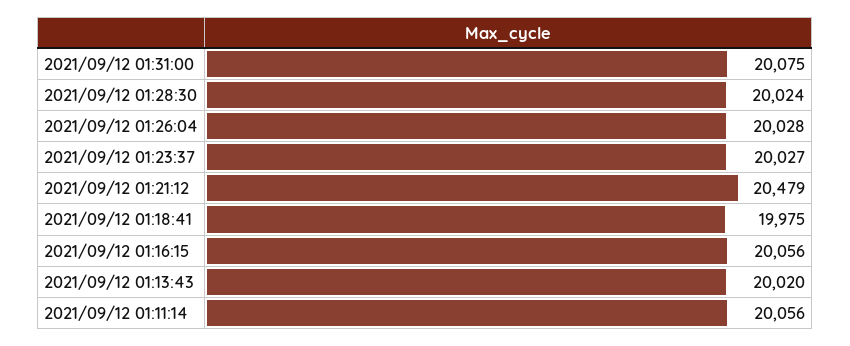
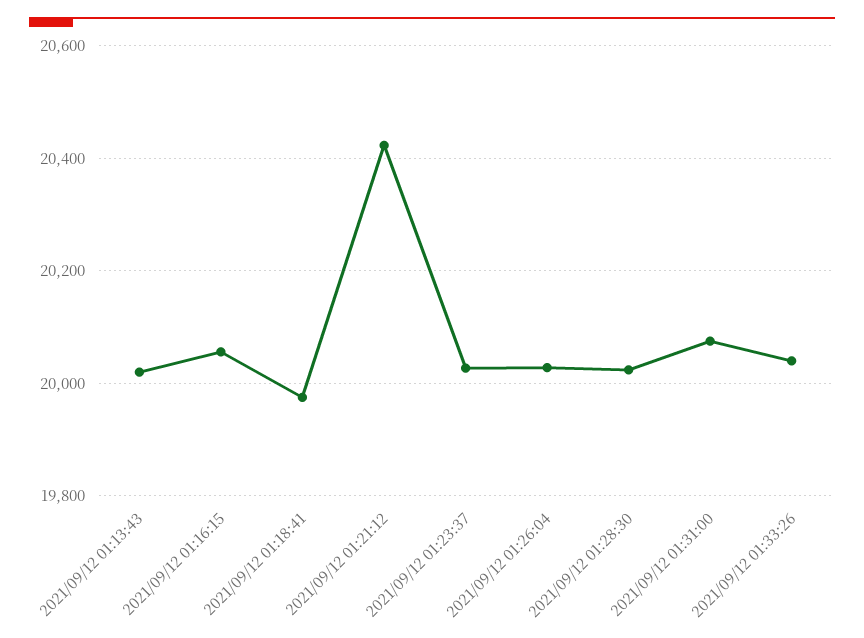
2021/09/12 01:21:12: 20479 -> 20420
2021/09/12 01:11:14: 20056 -> none
2021/09/12 01:33:26: none -> 20040

